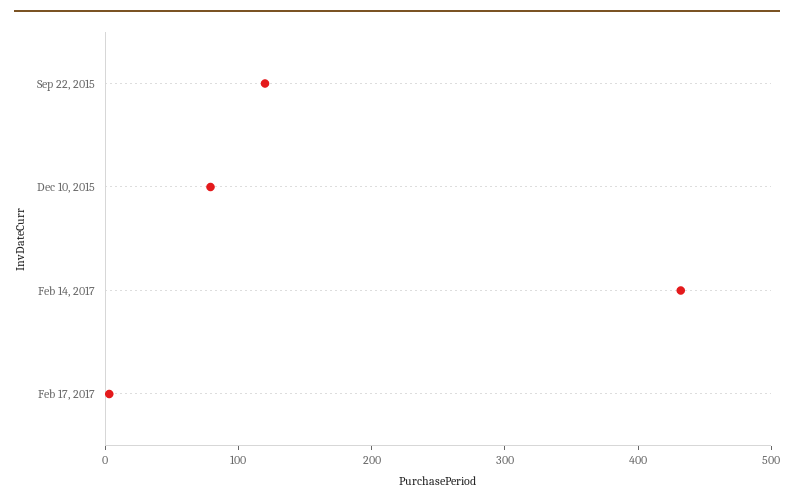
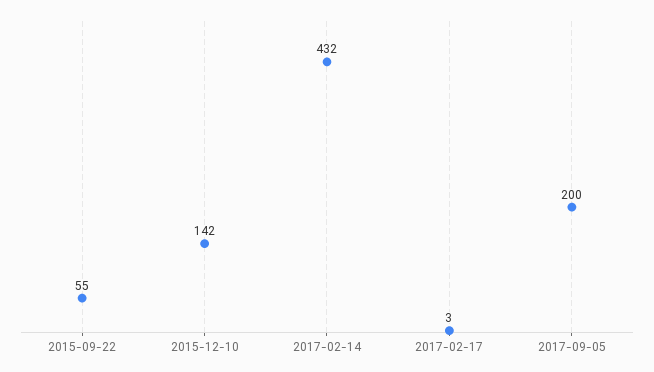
Sep 22, 2015: 120 -> 55
Dec 10, 2015: 80 -> 142
2017-09-05: none -> 200

